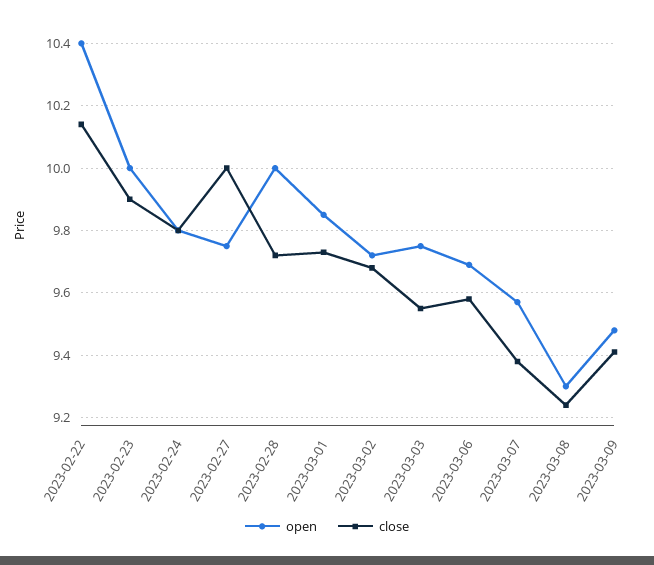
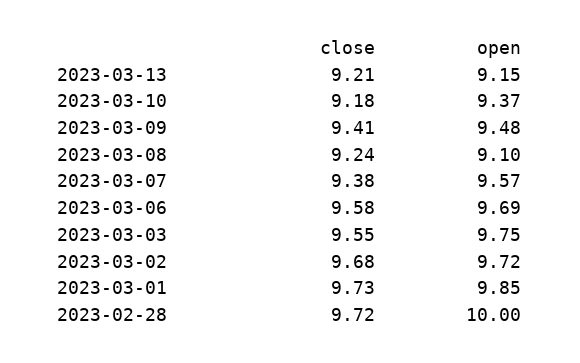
open, 2023-02-22: 10.4 -> none
close, 2023-02-22: 10.15 -> none
open, 2023-02-23: 10 -> none
close, 2023-02-23: 9.9 -> none
open, 2023-02-24: 9.8 -> none
close, 2023-02-24: 9.8 -> none
open, 2023-02-27: 9.75 -> none
close, 2023-02-27: 10 -> none
open, 2023-03-08: 9.3 -> 9.1
close, 2023-03-13: none -> 9.21
open, 2023-03-13: none -> 9.15
close, 2023-03-10: none -> 9.18
open, 2023-03-10: none -> 9.37

